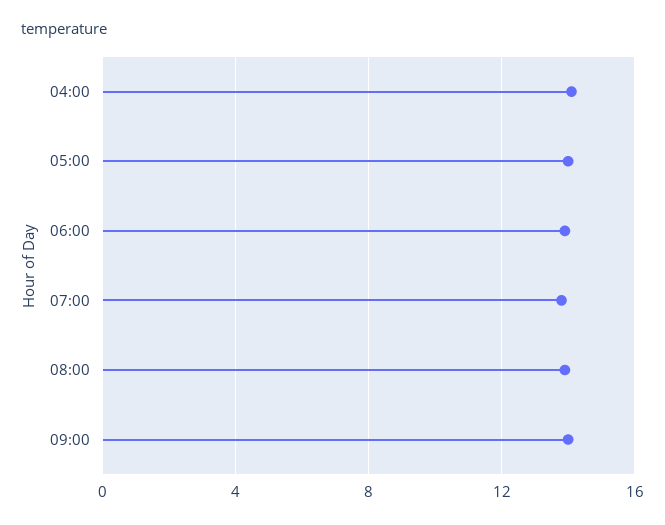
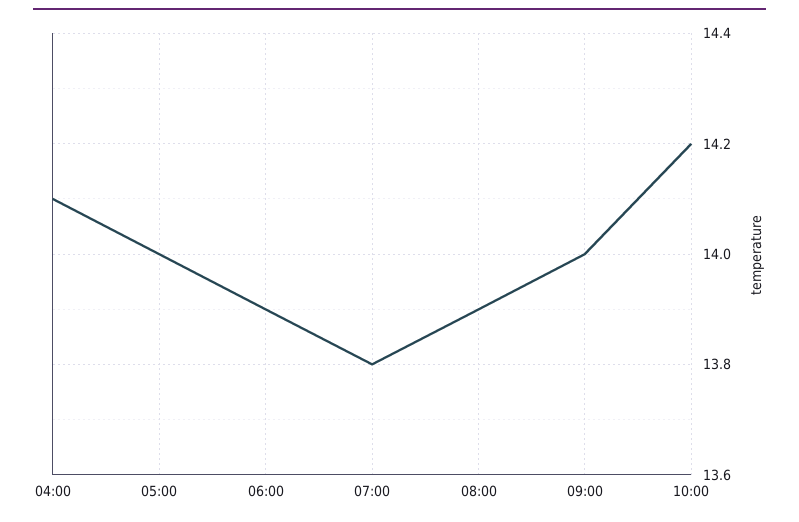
10:00: none -> 14.2

